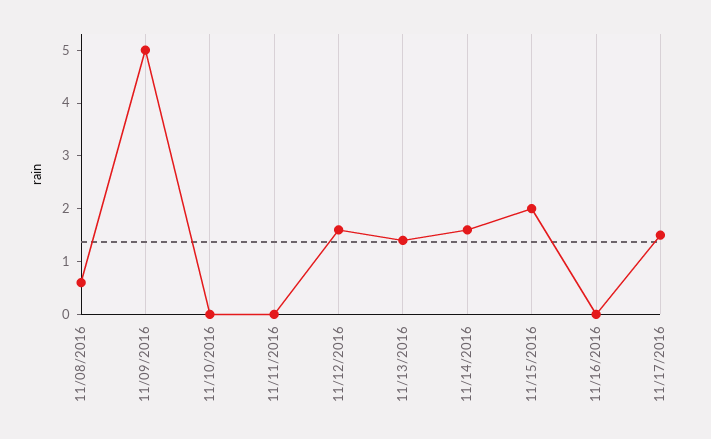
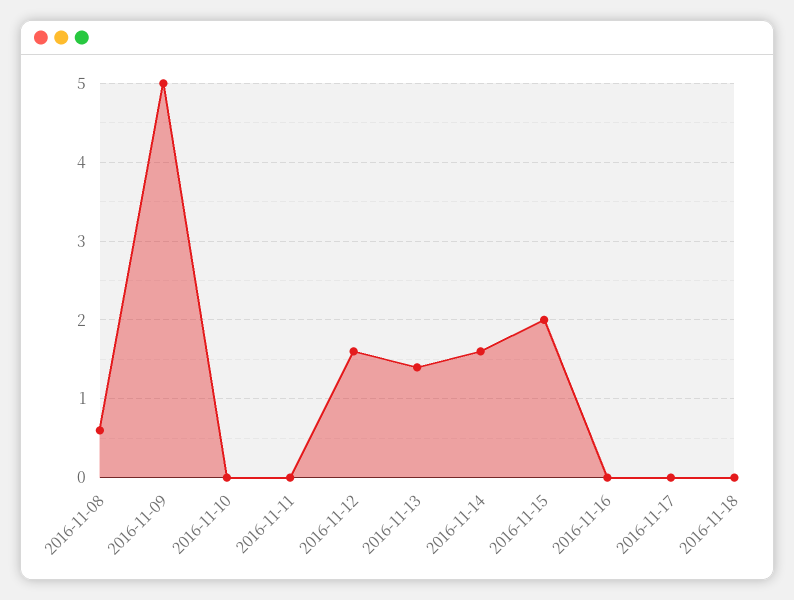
11/17/2016: 1.5 -> 0
2016-11-18: none -> 0

